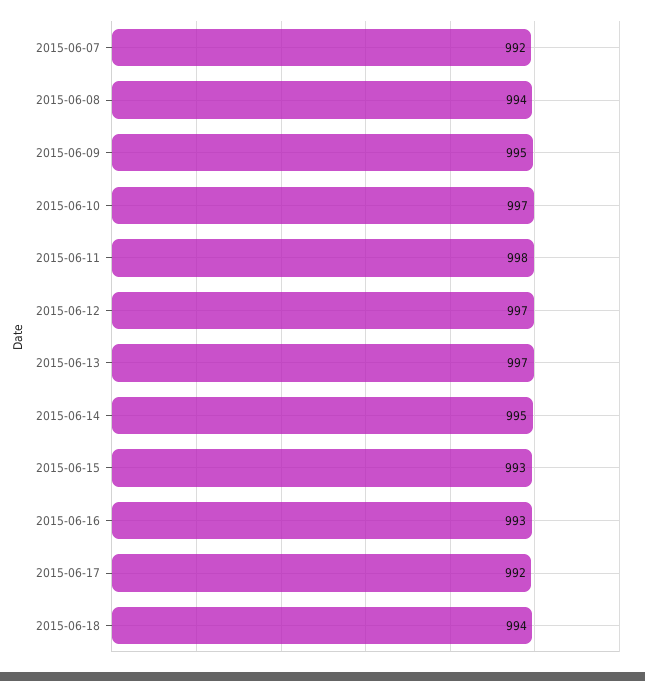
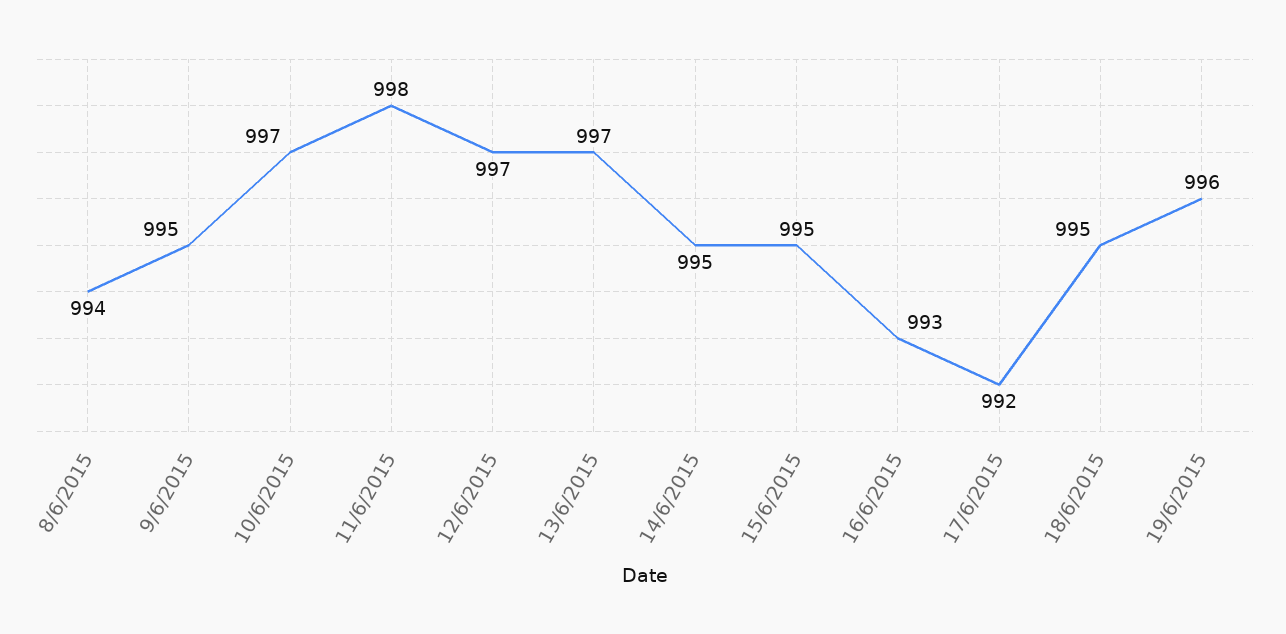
2015-06-07: 992 -> none
2015-06-15: 993 -> 995
2015-06-18: 994 -> 995
19/6/2015: none -> 996

